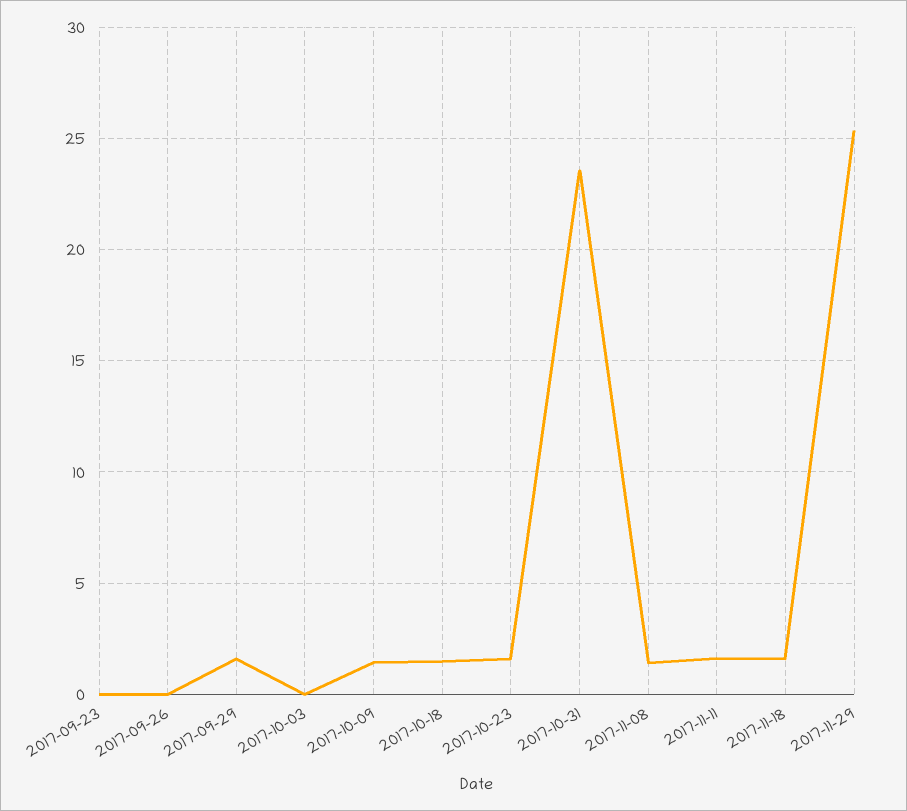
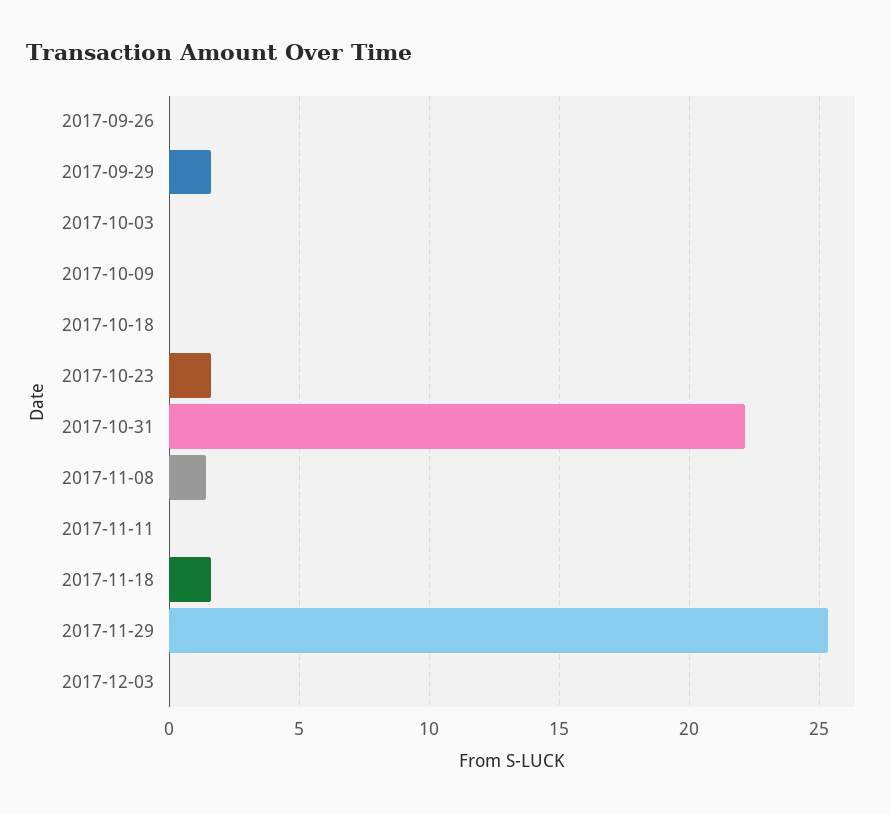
2017-09-23: 0 -> none
2017-10-09: 1.5 -> 0
2017-10-18: 1.5 -> 0
2017-10-31: 23.5 -> 22
2017-11-11: 1.5 -> 0
2017-12-03: none -> 0

